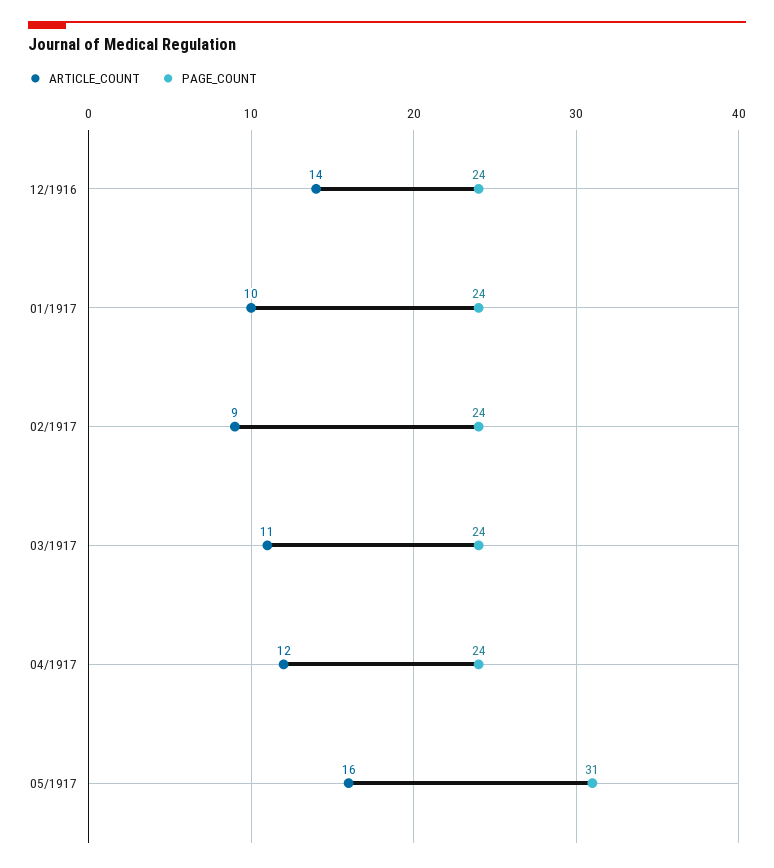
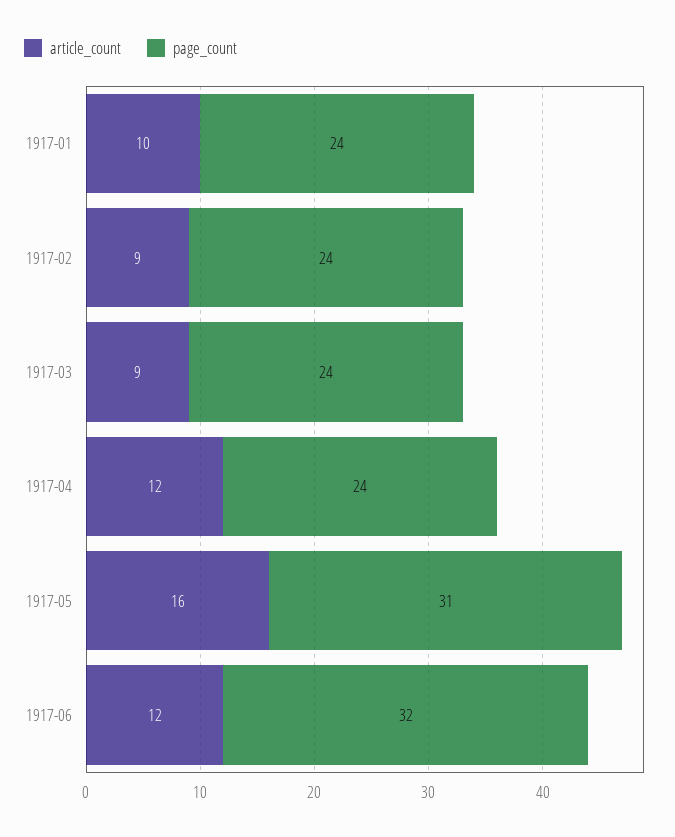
ARTICLE_COUNT, 12/1916: 14 -> none
PAGE_COUNT, 12/1916: 24 -> none
ARTICLE_COUNT, 03/1917: 11 -> 9
ARTICLE_COUNT, 1917-06: none -> 12
PAGE_COUNT, 1917-06: none -> 32

